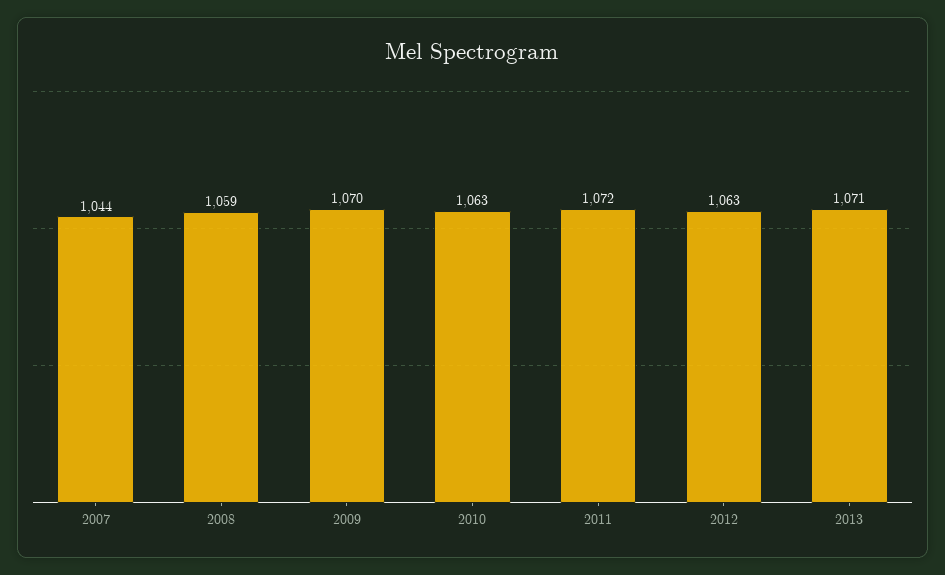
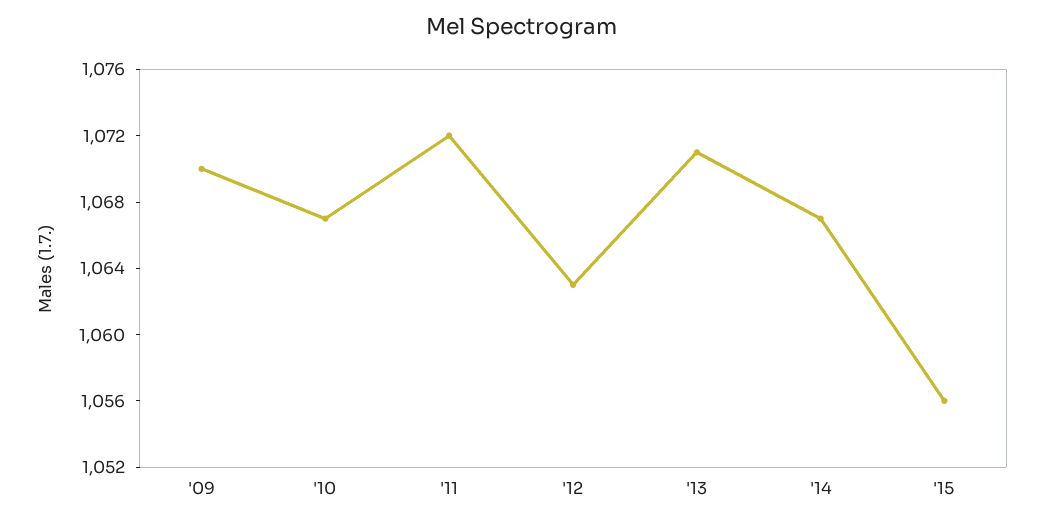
2007: 1044 -> none
2008: 1059 -> none
2010: 1063 -> 1067
'14: none -> 1067
'15: none -> 1056

